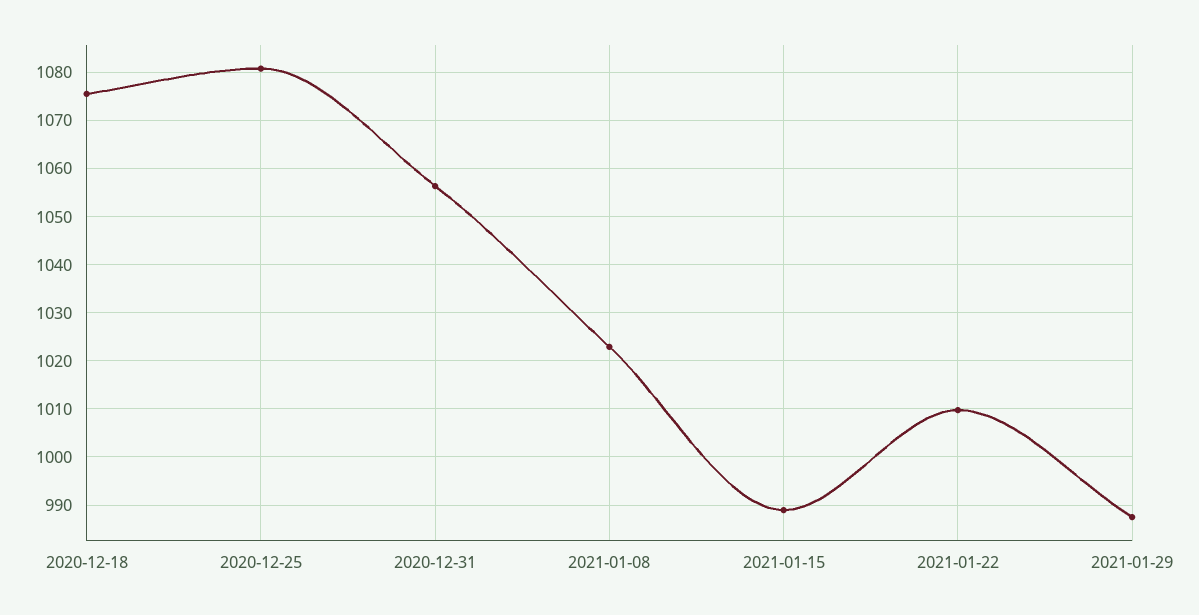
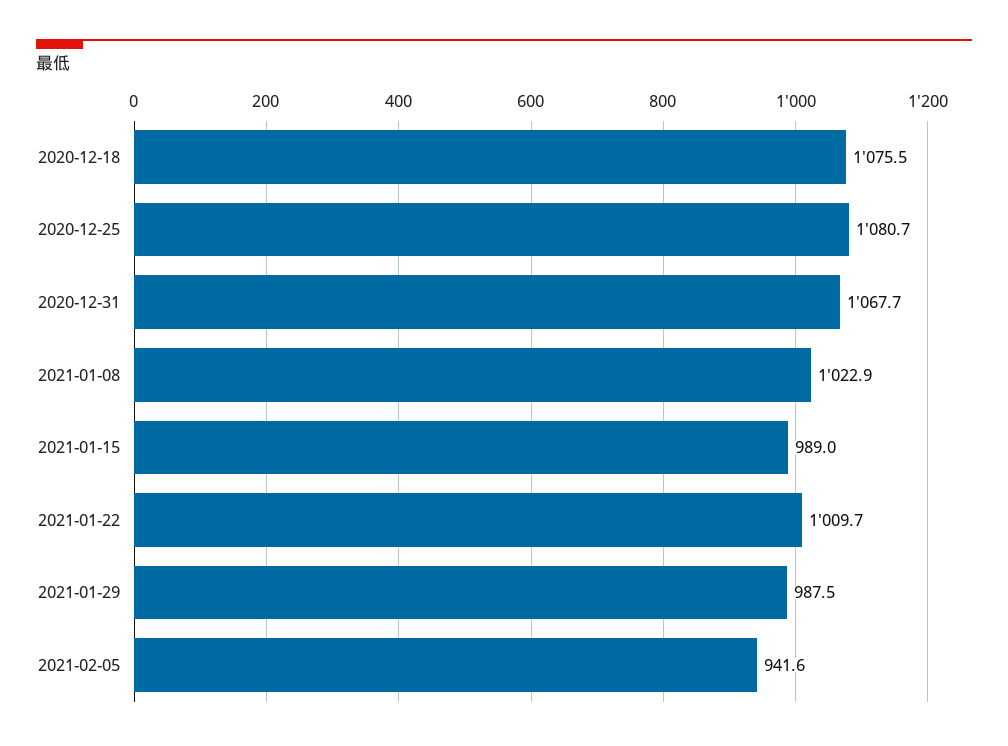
2020-12-31: 1056 -> 1067.7
2021-02-05: none -> 941.6

